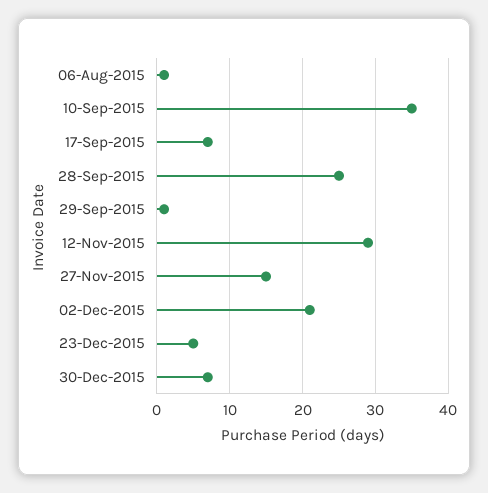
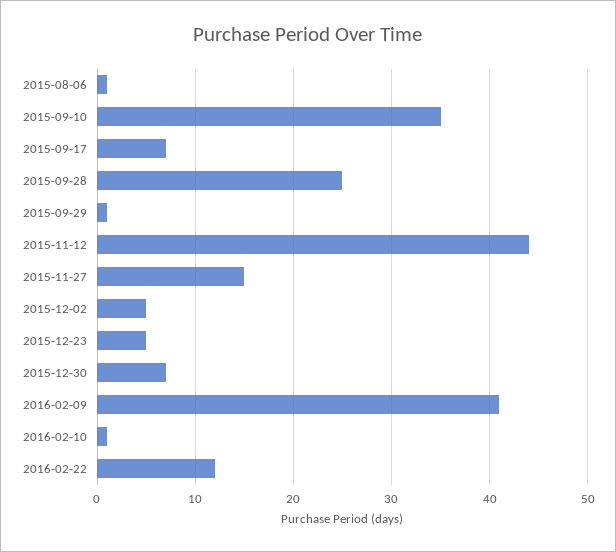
12-Nov-2015: 29 -> 44
02-Dec-2015: 21 -> 5
2016-02-09: none -> 41
2016-02-10: none -> 1
2016-02-22: none -> 12

